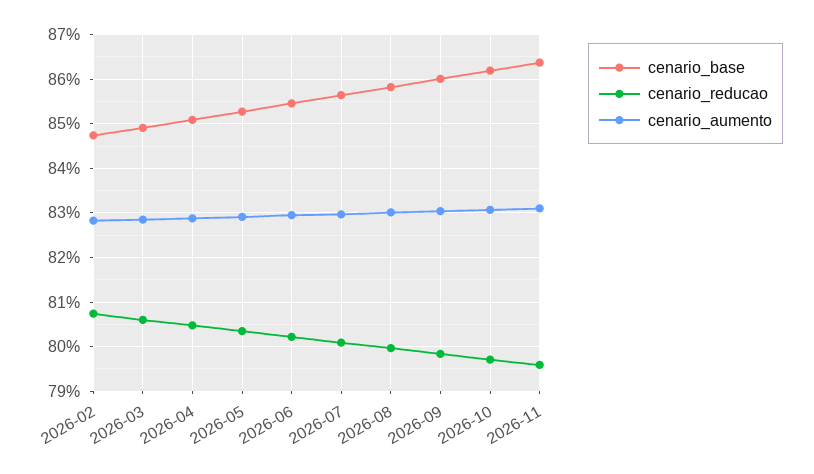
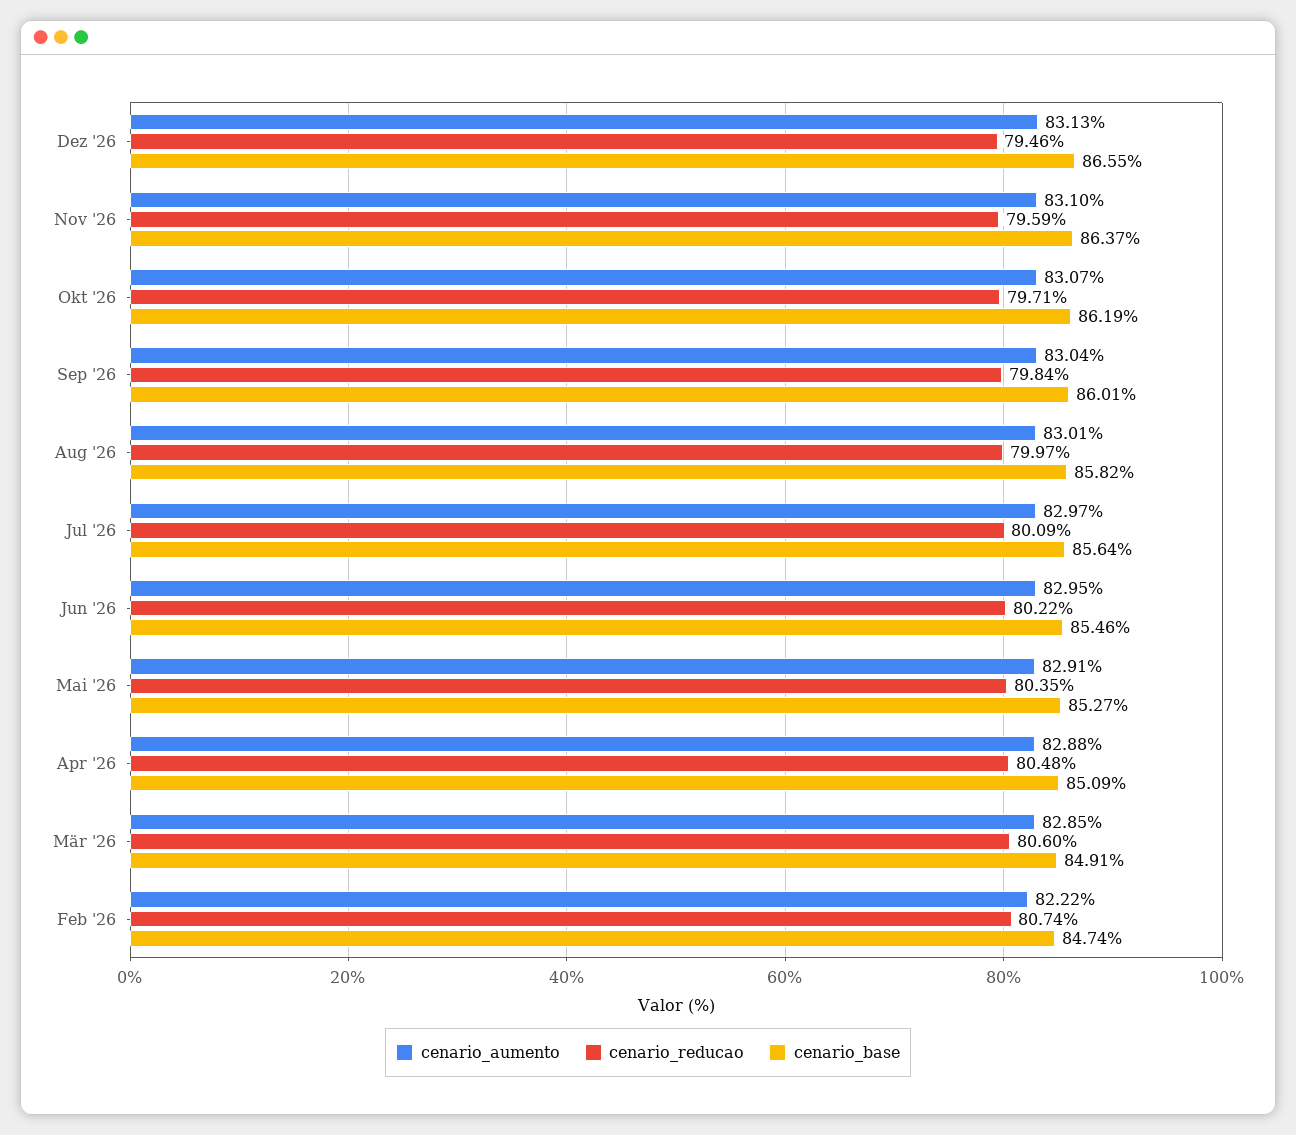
cenario_aumento, 2026-02: 82.8 -> 82.22
cenario_aumento, Dez '26: none -> 83.13
cenario_reducao, Dez '26: none -> 79.46
cenario_base, Dez '26: none -> 86.55

